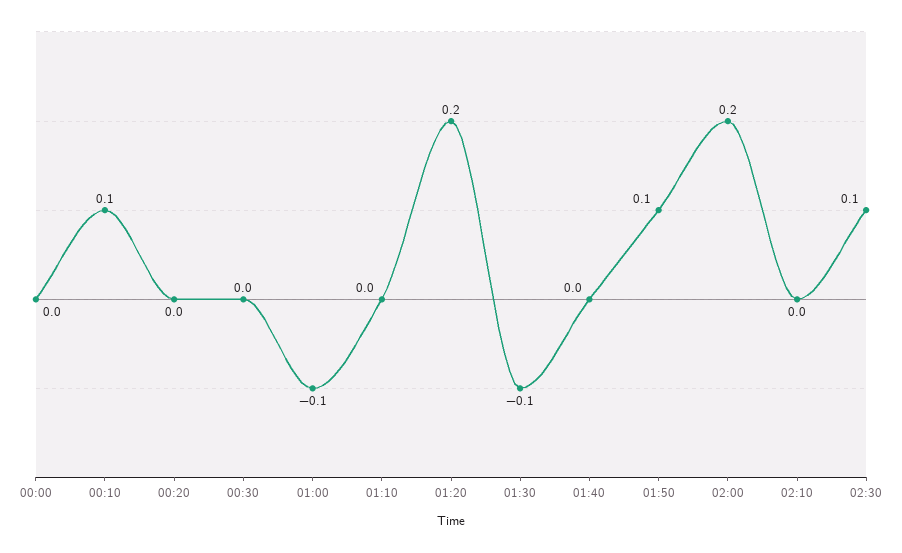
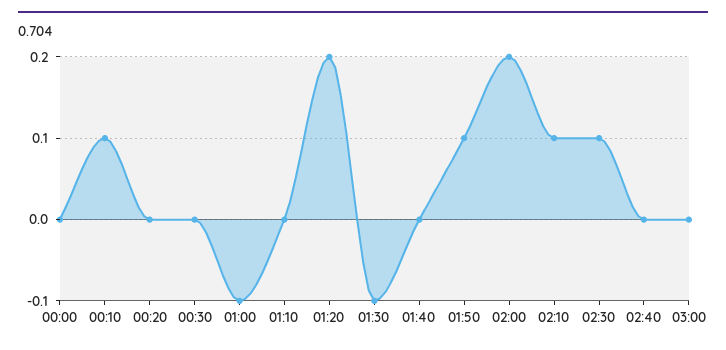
02:10: 0 -> 0.1
02:40: none -> 0
03:00: none -> 0

